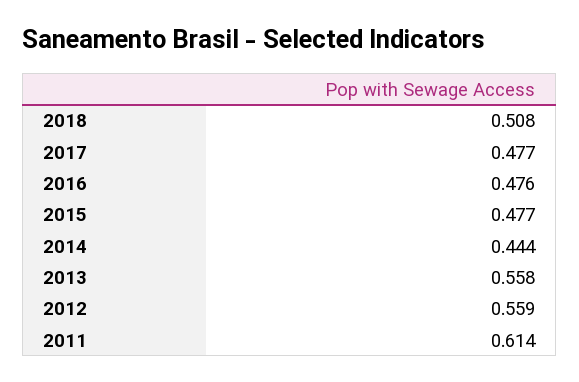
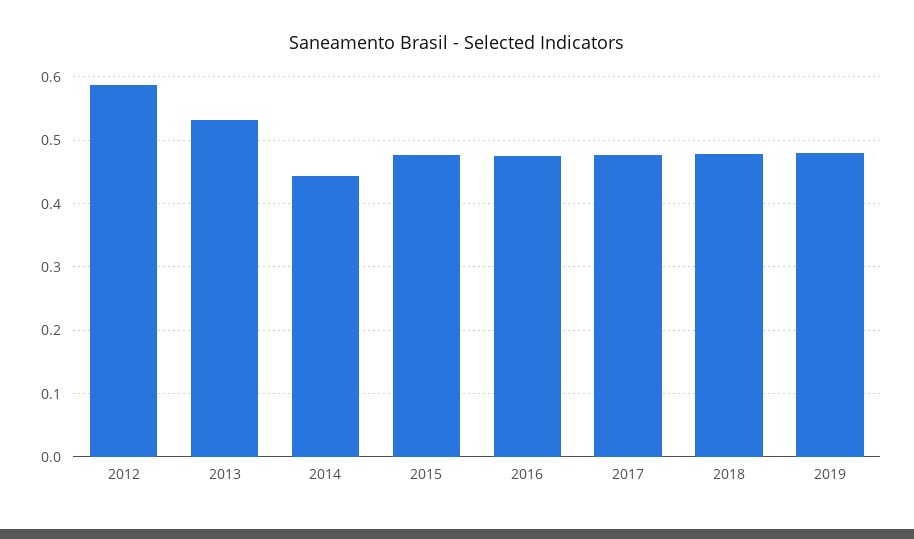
2018: 0.508 -> 0.48
2013: 0.558 -> 0.53
2012: 0.559 -> 0.59
2011: 0.614 -> none
2019: none -> 0.48

